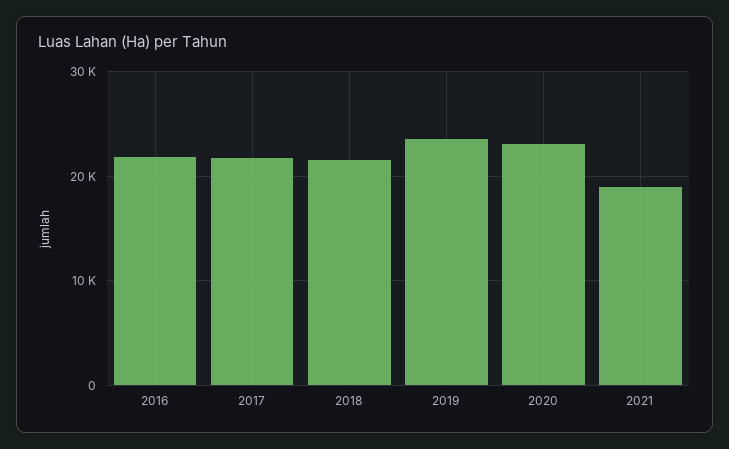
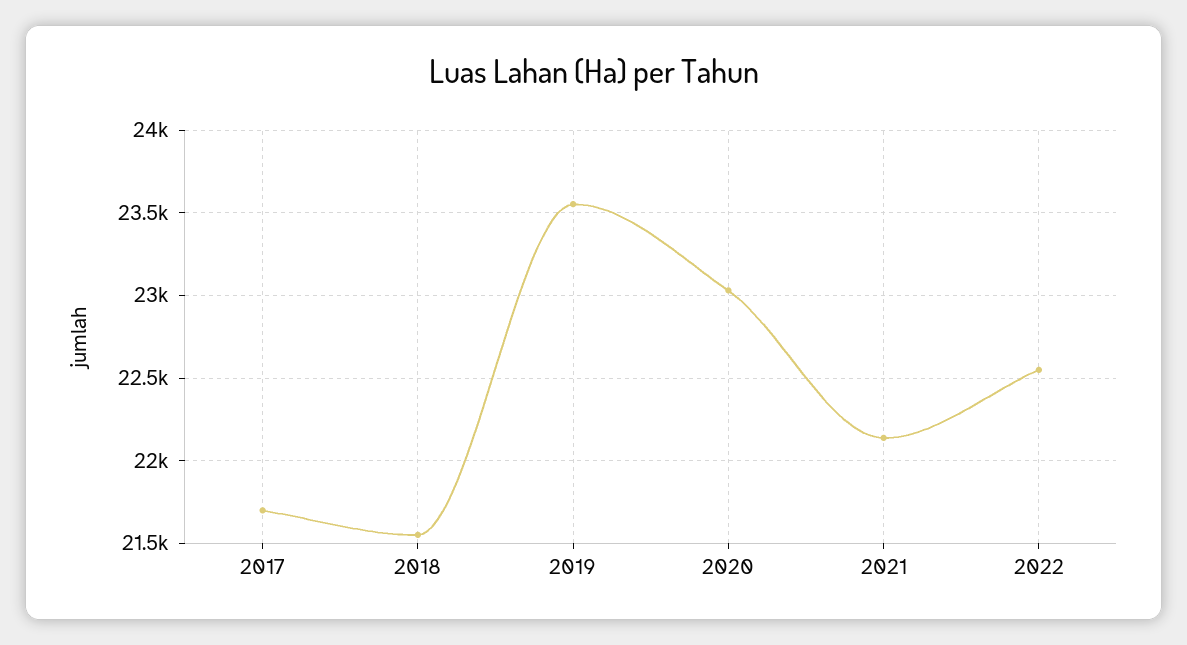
2016: 22000 -> none
2021: 19000 -> 22150
2022: none -> 22550

